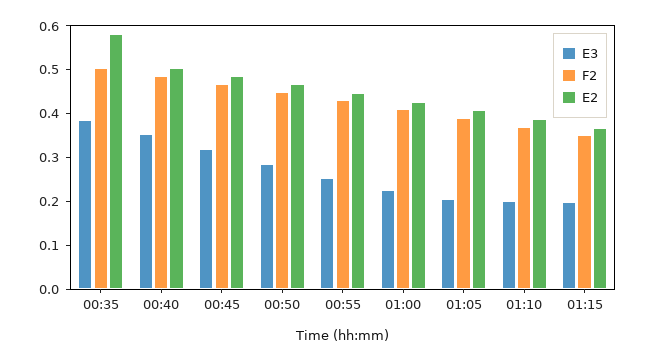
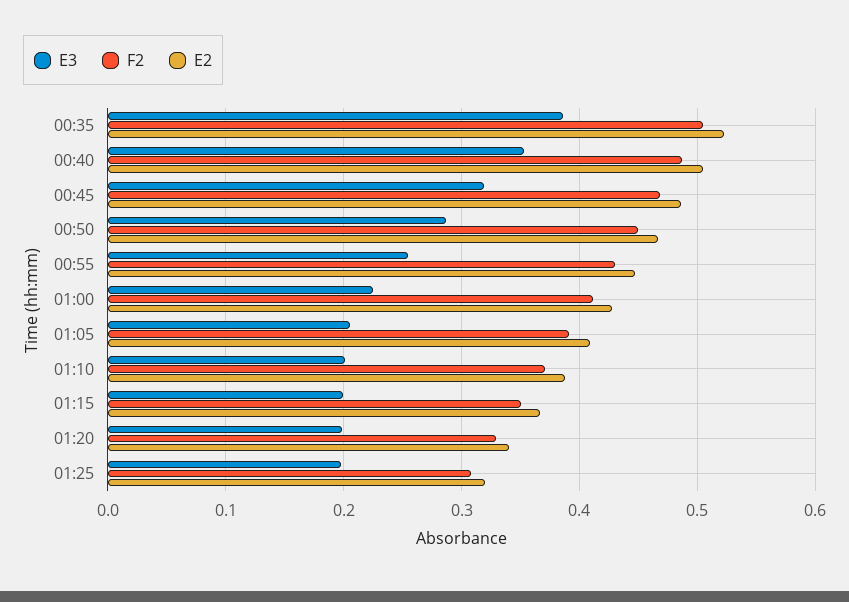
E2, 00:35: 0.58 -> 0.52
E3, 01:20: none -> 0.2
F2, 01:20: none -> 0.33
E2, 01:20: none -> 0.34
E3, 01:25: none -> 0.2
F2, 01:25: none -> 0.31
E2, 01:25: none -> 0.32

